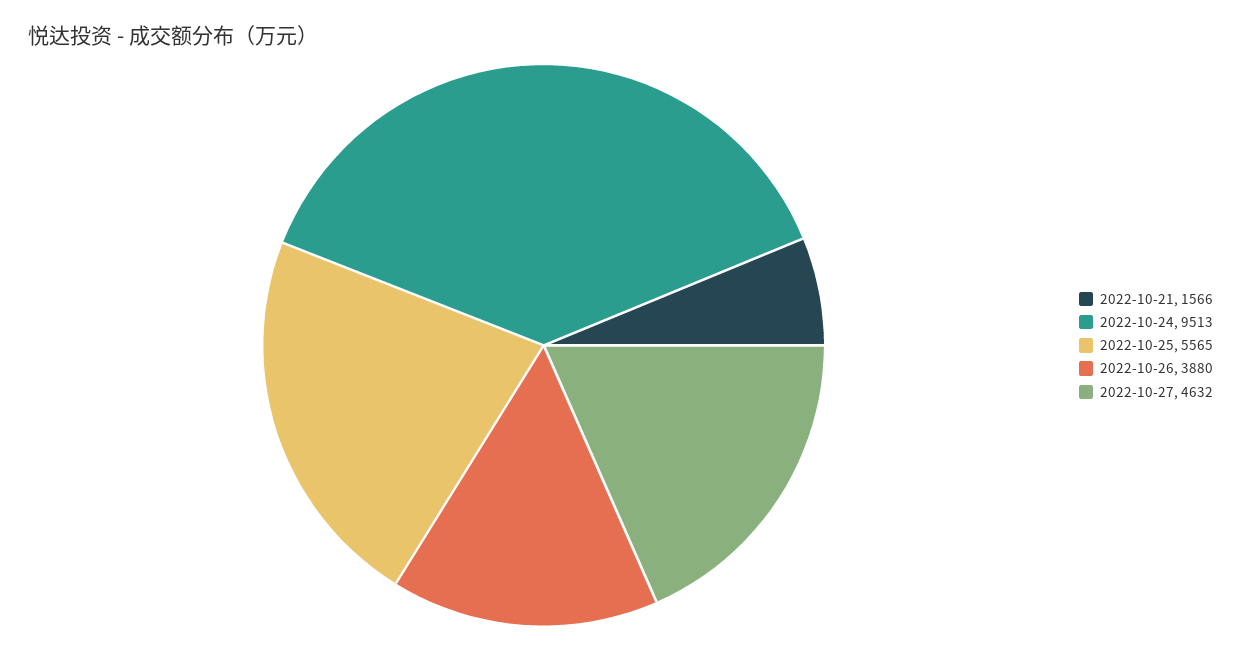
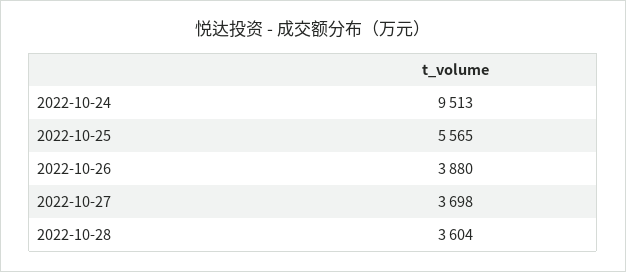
2022-10-21: 1566 -> none
2022-10-27: 4632 -> 3698
2022-10-28: none -> 3604

